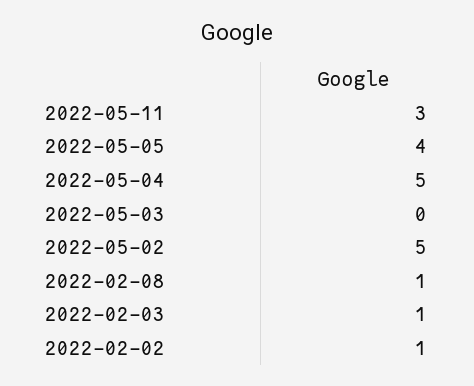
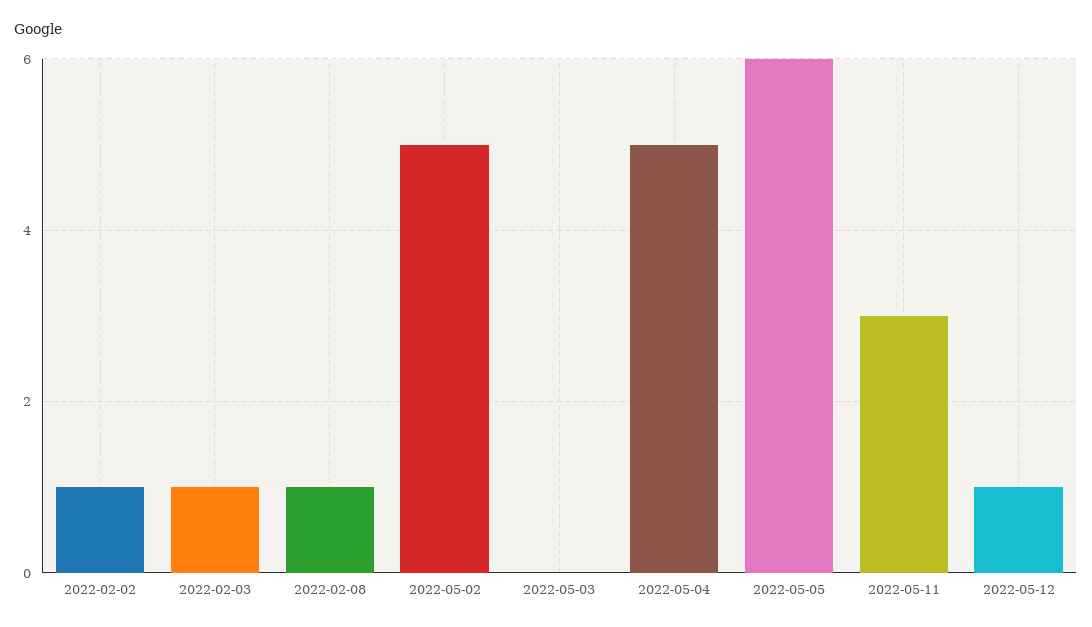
2022-05-05: 4 -> 6
2022-05-12: none -> 1

